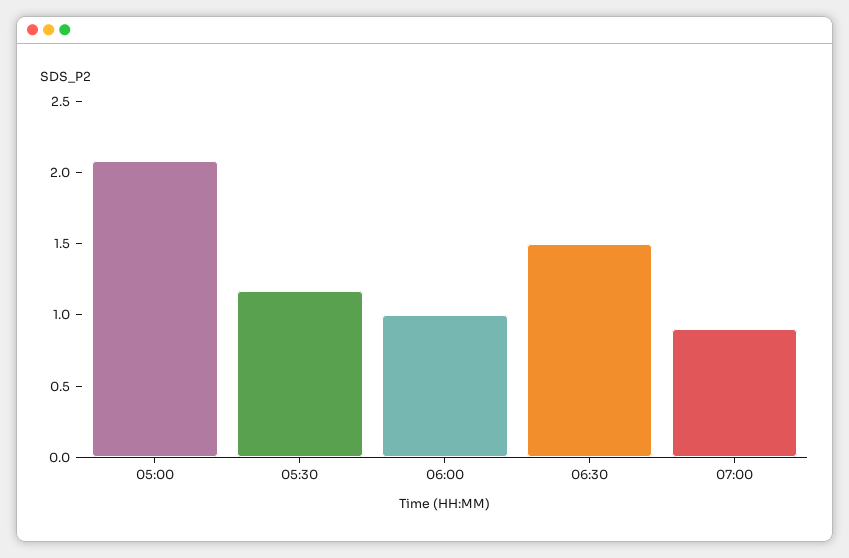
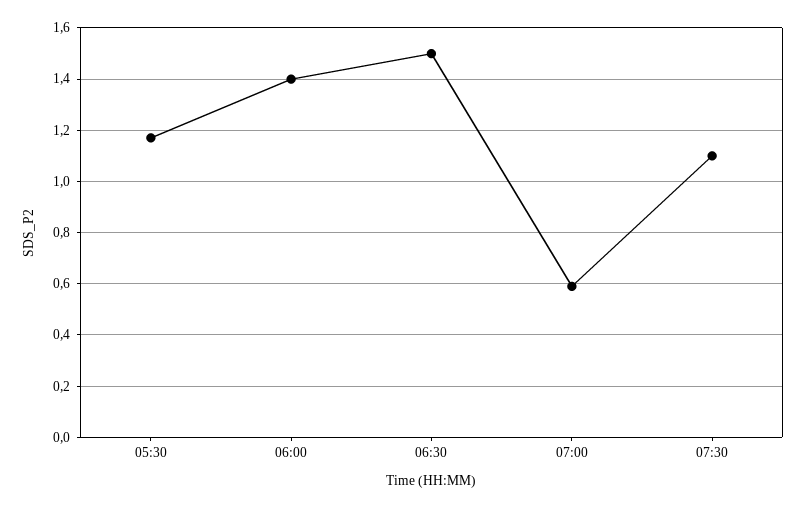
05:00: 2.1 -> none
06:00: 1 -> 1.4
07:00: 0.9 -> 0.6
07:30: none -> 1.1

